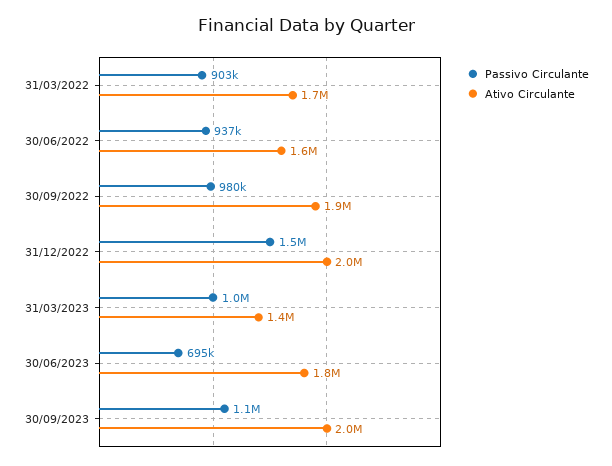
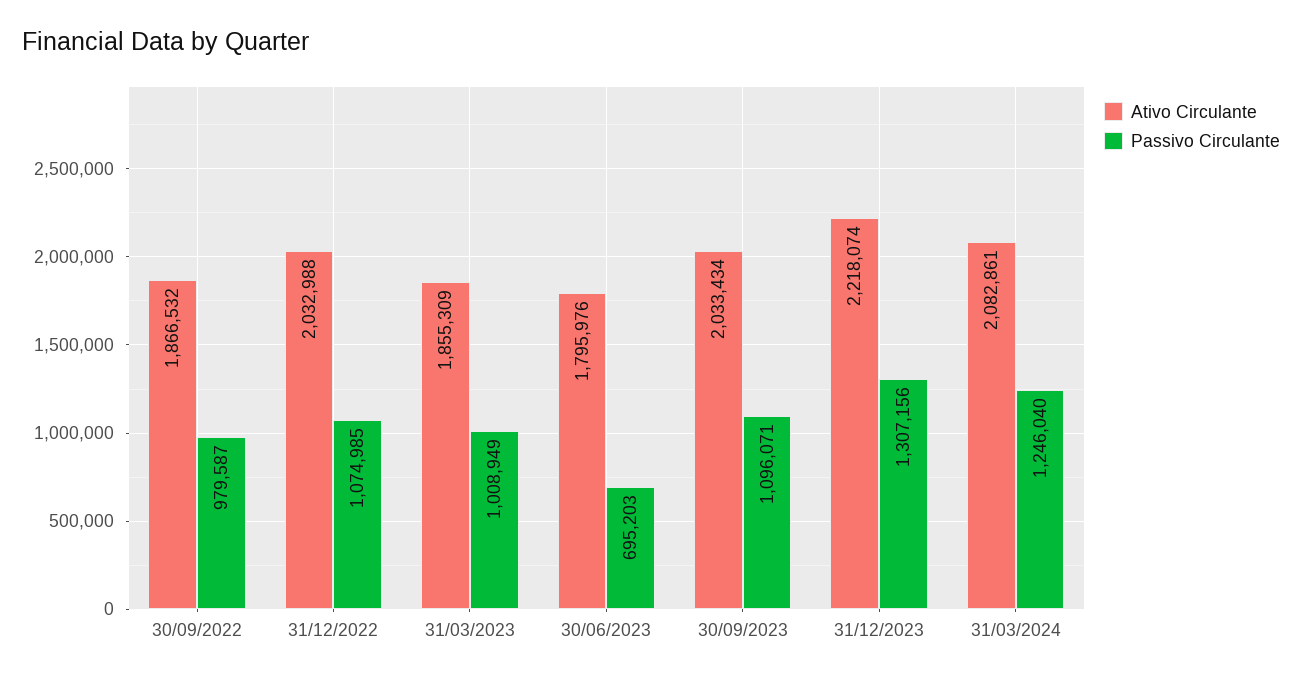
Passivo Circulante, 31/03/2022: 903000 -> none
Ativo Circulante, 31/03/2022: 1700000 -> none
Passivo Circulante, 30/06/2022: 937000 -> none
Ativo Circulante, 30/06/2022: 1600000 -> none
Passivo Circulante, 31/12/2022: 1500000 -> 1074985
Ativo Circulante, 31/03/2023: 1400000 -> 1855309
Ativo Circulante, 31/12/2023: none -> 2218074
Passivo Circulante, 31/12/2023: none -> 1307156
Ativo Circulante, 31/03/2024: none -> 2082861
Passivo Circulante, 31/03/2024: none -> 1246040

